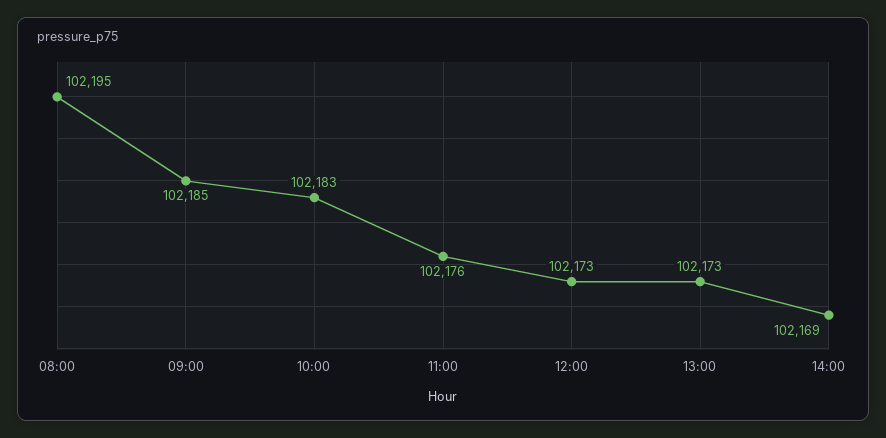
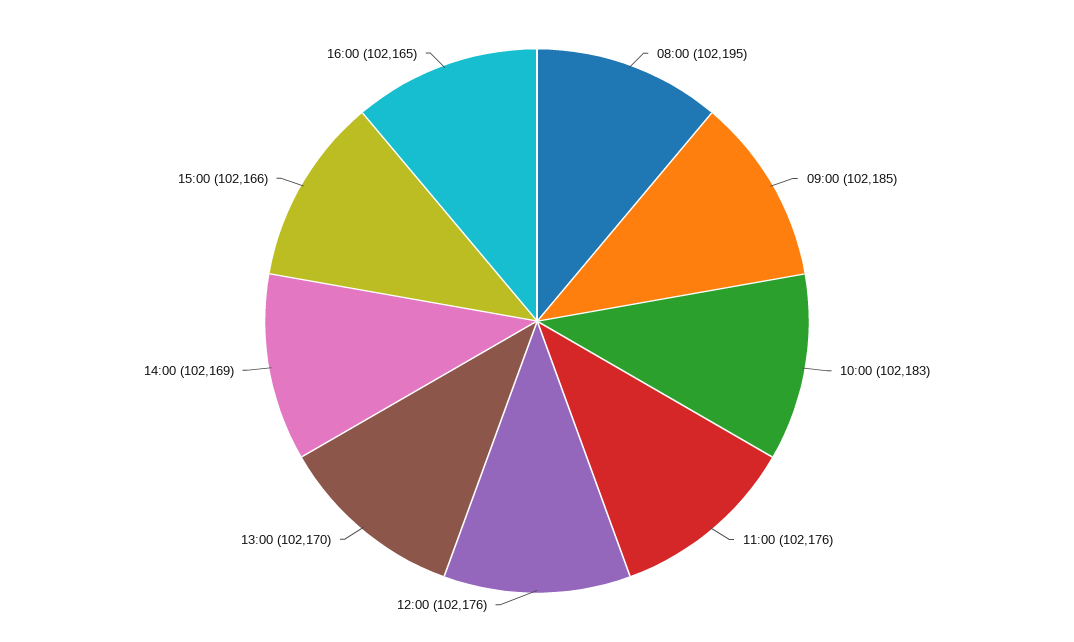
12:00: 102173 -> 102176
13:00: 102173 -> 102170
15:00: none -> 102166
16:00: none -> 102165

